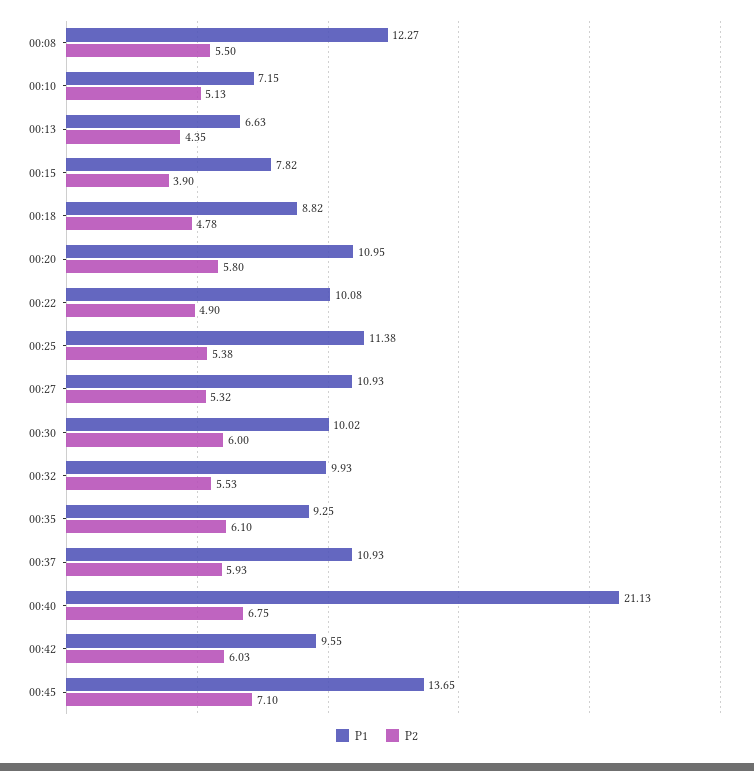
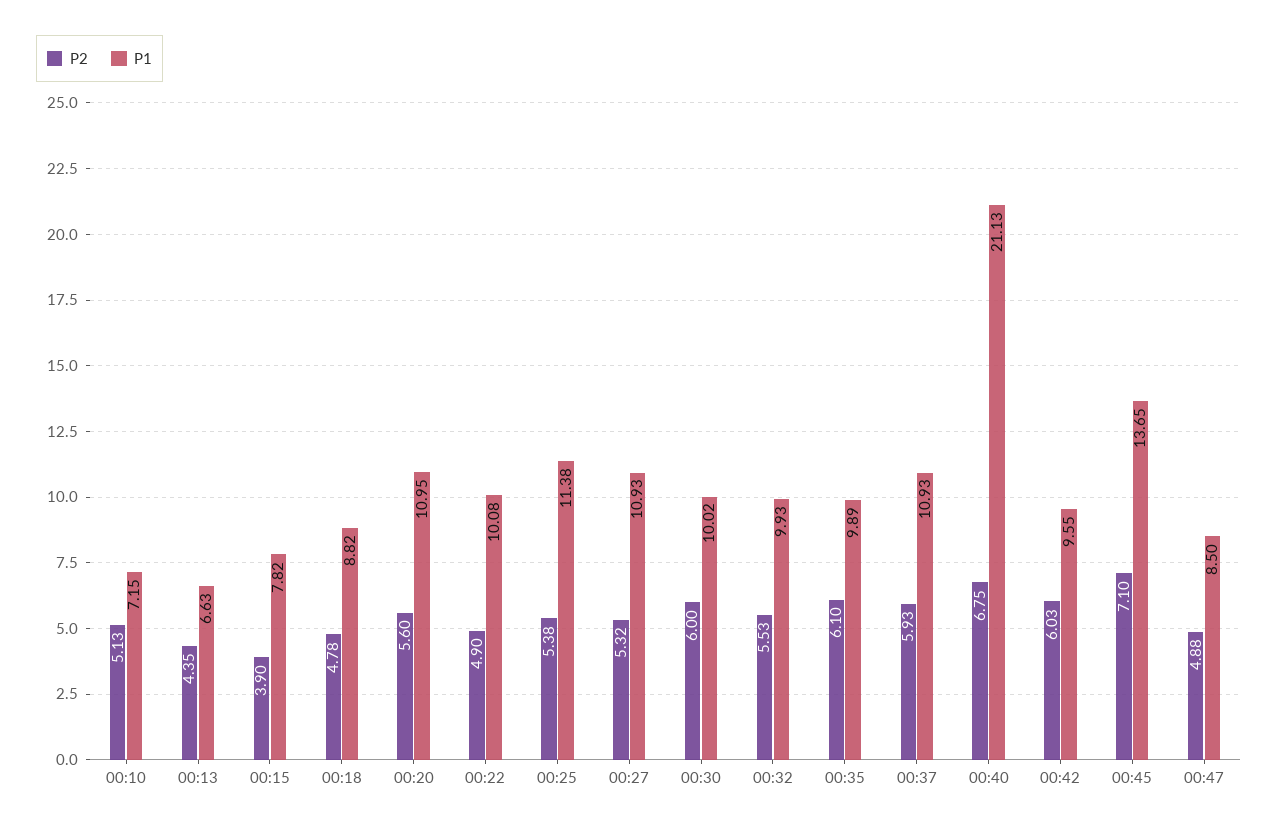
P1, 00:08: 12.27 -> none
P2, 00:08: 5.5 -> none
P2, 00:20: 5.8 -> 5.6
P1, 00:35: 9.25 -> 9.89
P2, 00:47: none -> 4.88
P1, 00:47: none -> 8.5

